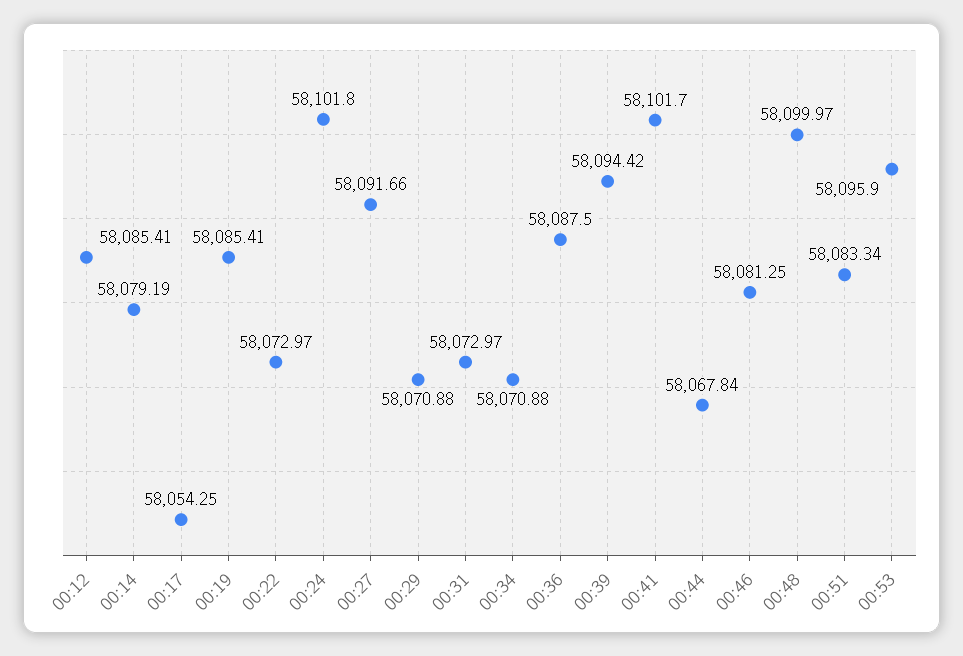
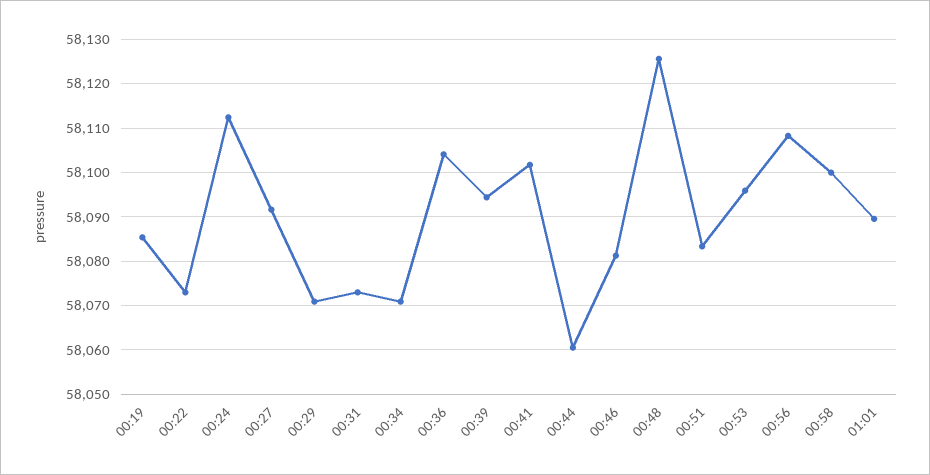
00:12: 58085.41 -> none
00:14: 58079.19 -> none
00:17: 58054.25 -> none
00:24: 58101.8 -> 58112
00:36: 58087.5 -> 58104
00:44: 58067.84 -> 58060
00:48: 58099.97 -> 58126
00:56: none -> 58108
00:58: none -> 58100
01:01: none -> 58090

